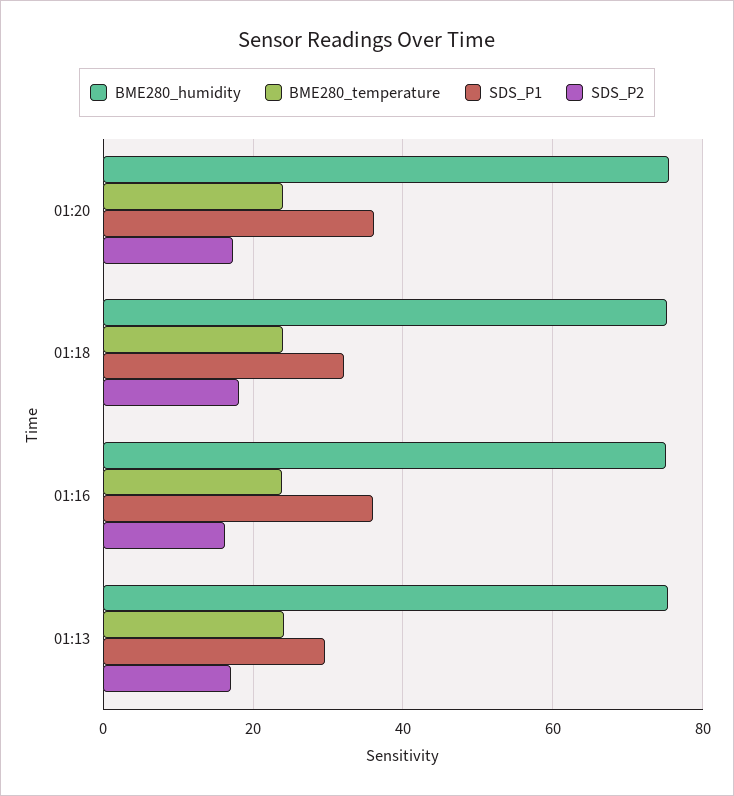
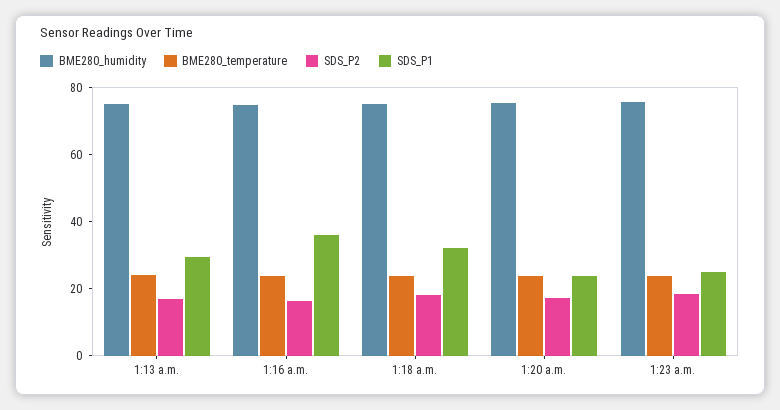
SDS_P1, 01:20: 36 -> 25
BME280_humidity, 1:23 a.m.: none -> 75
BME280_temperature, 1:23 a.m.: none -> 25
SDS_P2, 1:23 a.m.: none -> 20
SDS_P1, 1:23 a.m.: none -> 25

